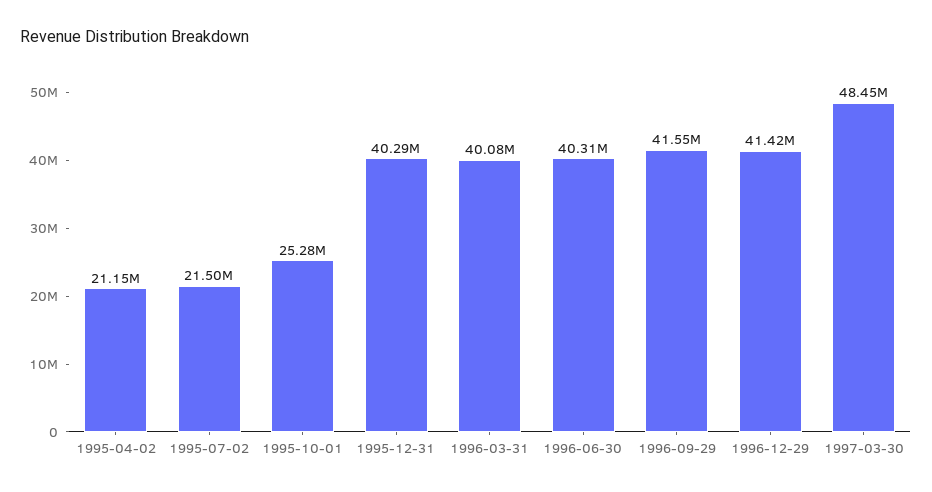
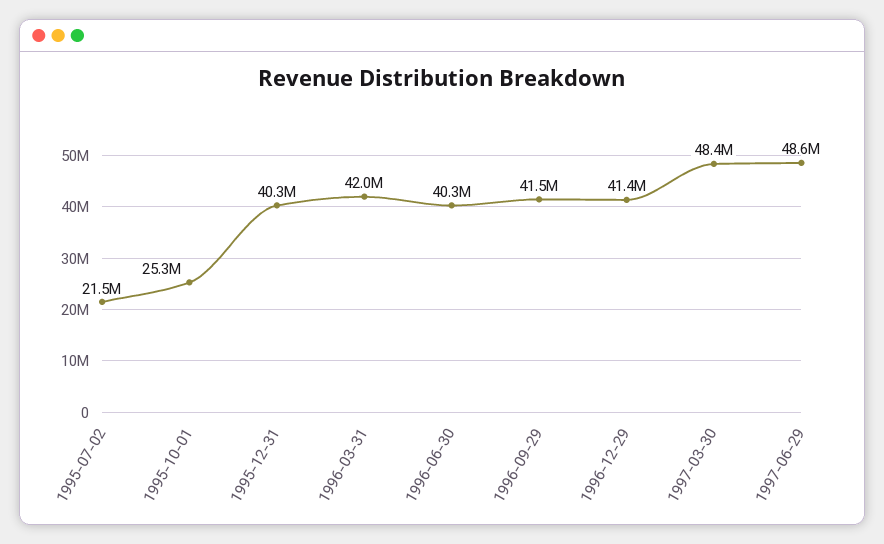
1995-04-02: 21150000 -> none
1996-03-31: 40080000 -> 42000000
1997-06-29: none -> 48600000

